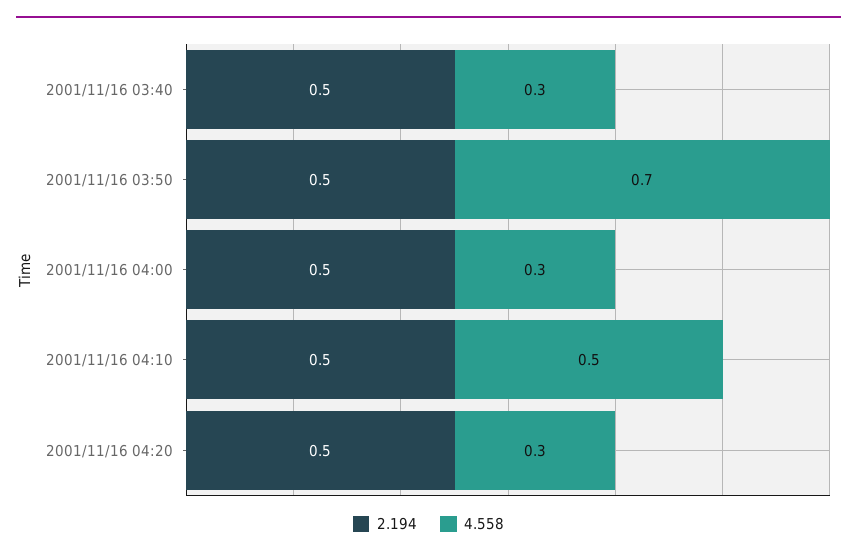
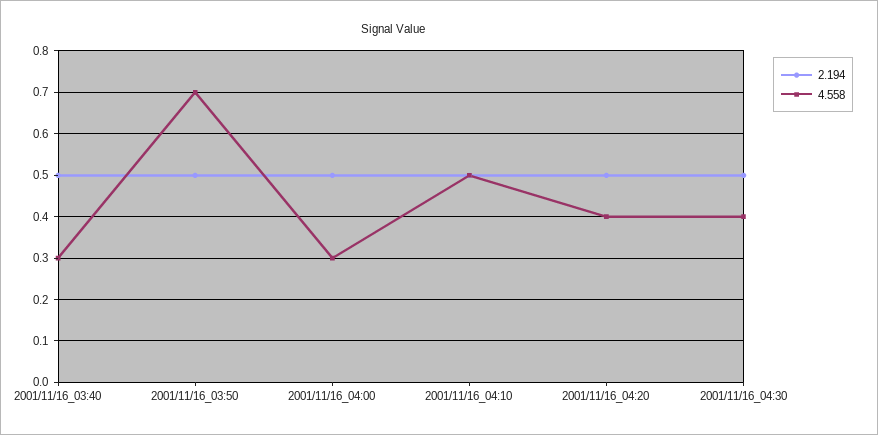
4.558, 2001/11/16 04:20: 0.3 -> 0.4
2.194, 2001/11/16_04:30: none -> 0.5
4.558, 2001/11/16_04:30: none -> 0.4

